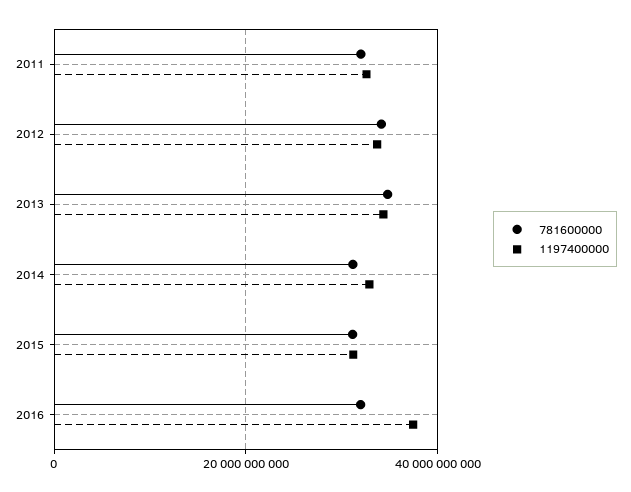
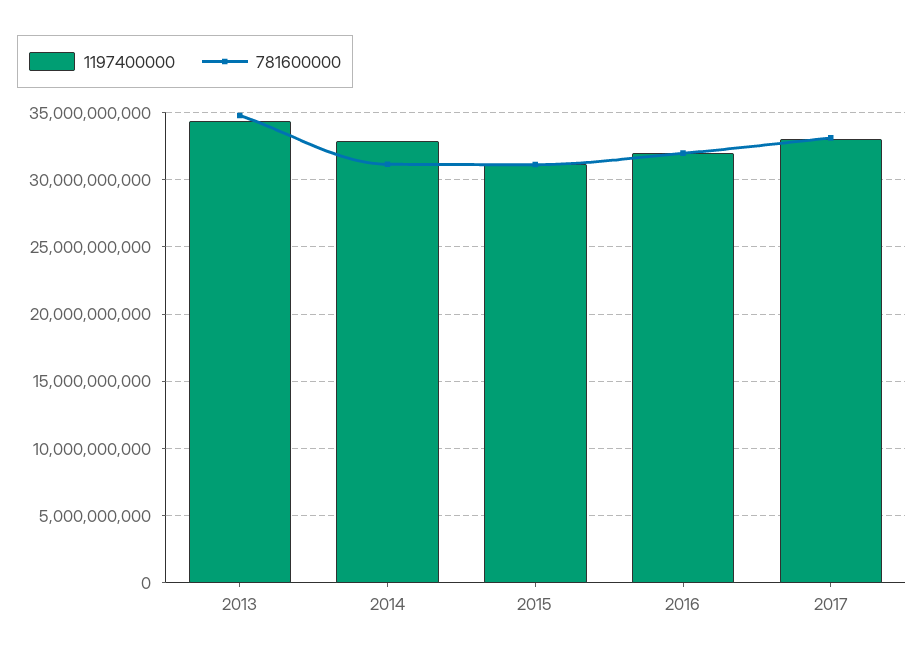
781600000, 2011: 32000000000 -> none
1197400000, 2011: 32000000000 -> none
781600000, 2012: 34000000000 -> none
1197400000, 2012: 34000000000 -> none
1197400000, 2016: 38000000000 -> 32000000000
1197400000, 2017: none -> 33000000000
781600000, 2017: none -> 33000000000

